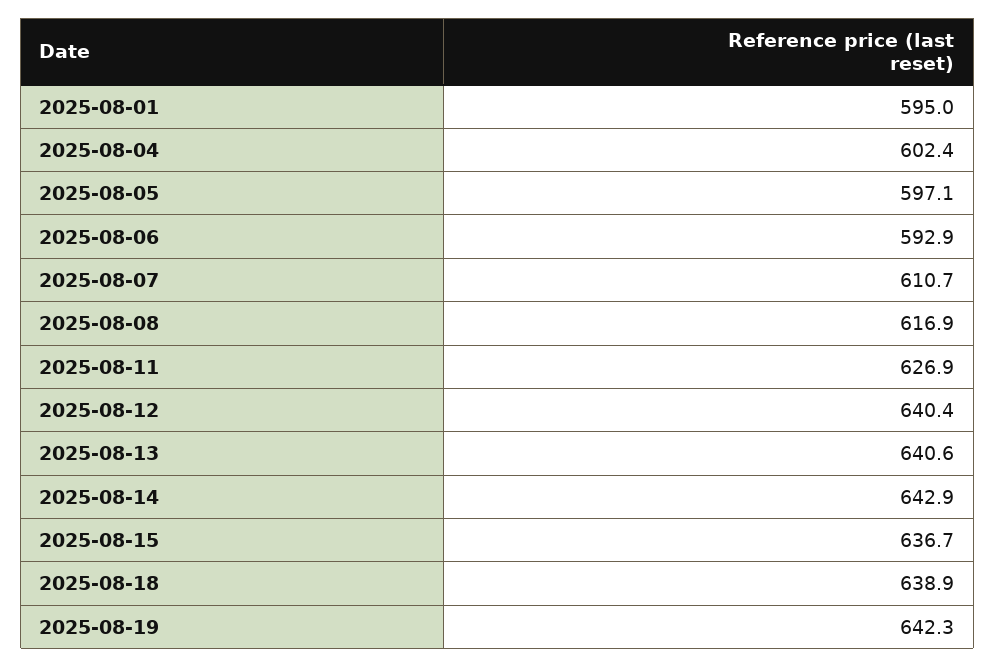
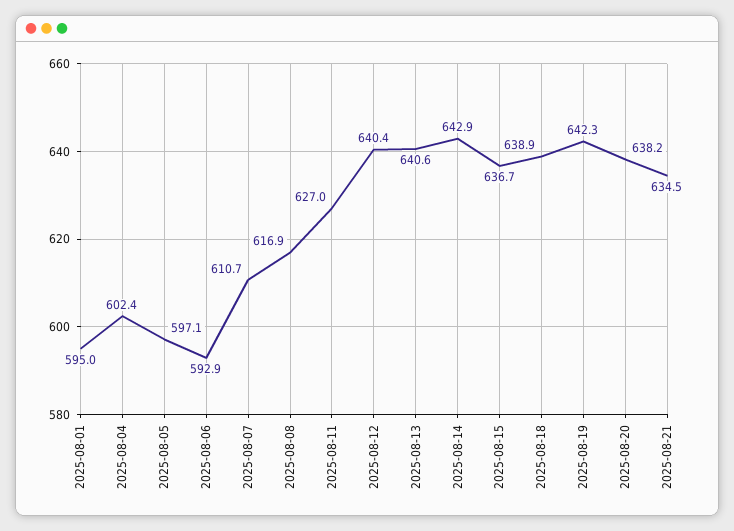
2025-08-11: 626.9 -> 627
2025-08-20: none -> 638.2
2025-08-21: none -> 634.5

